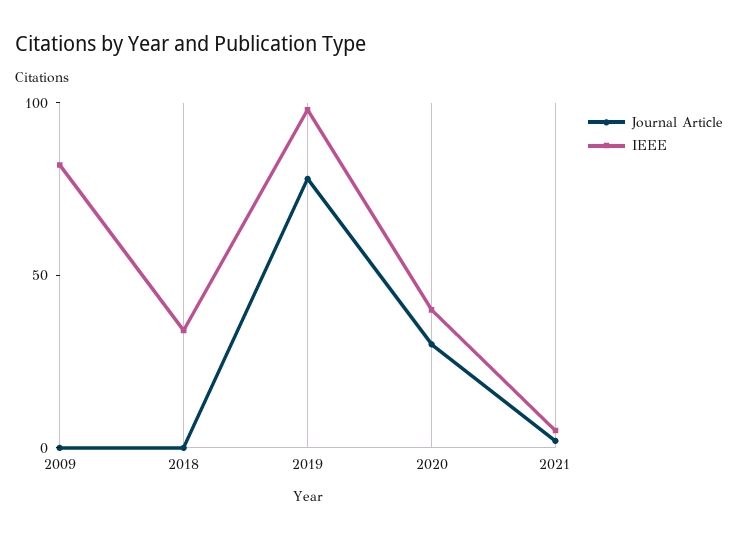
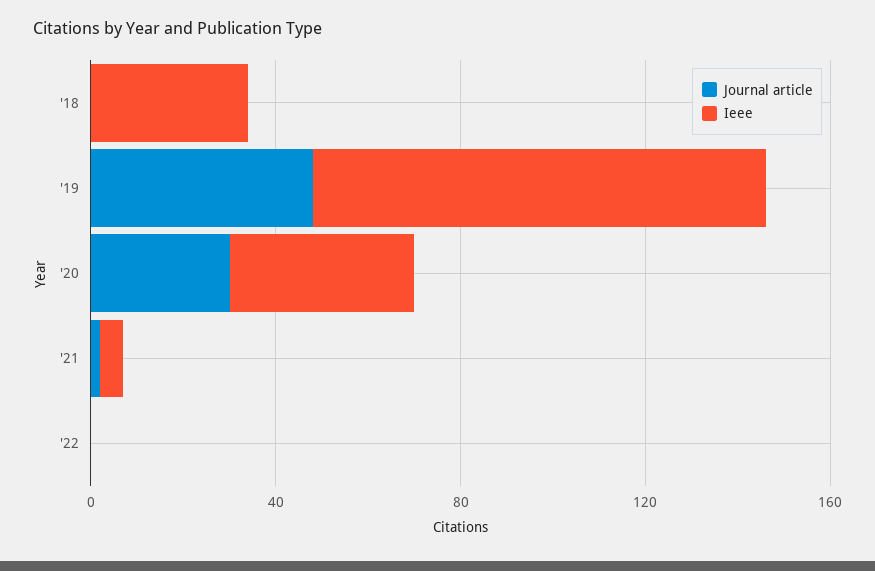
Journal Article, 2009: 0 -> none
IEEE, 2009: 80 -> none
Journal Article, 2019: 80 -> 50
Journal Article, '22: none -> 0
IEEE, '22: none -> 0

